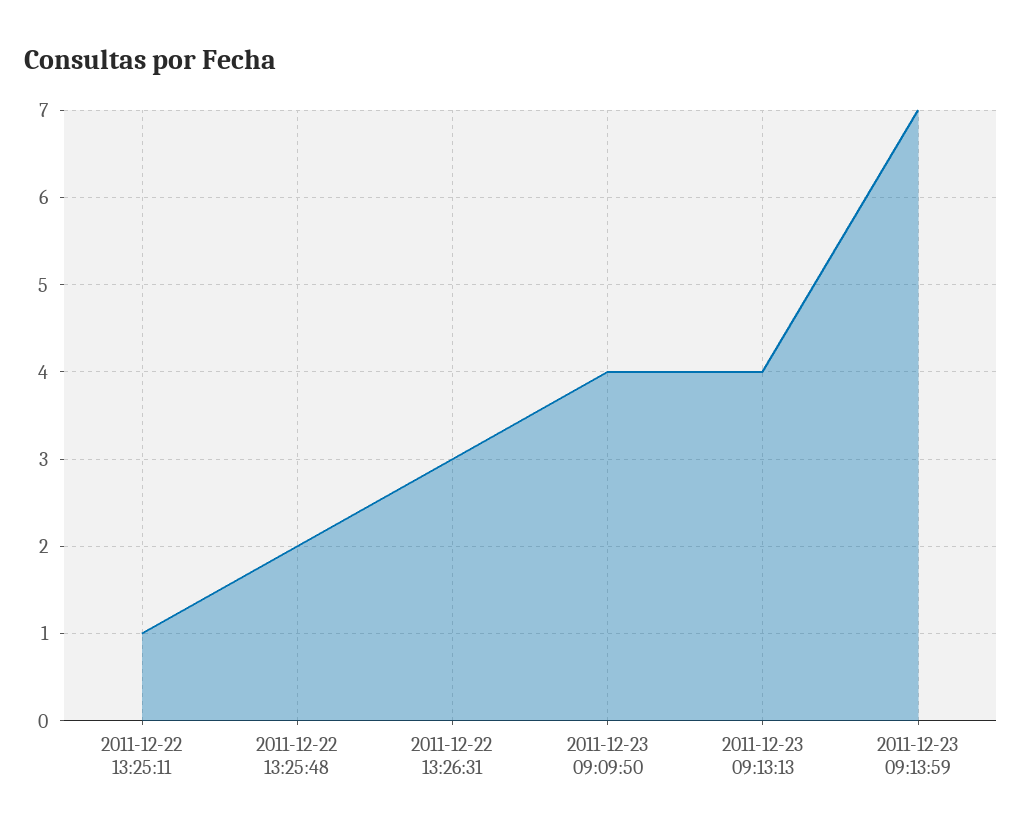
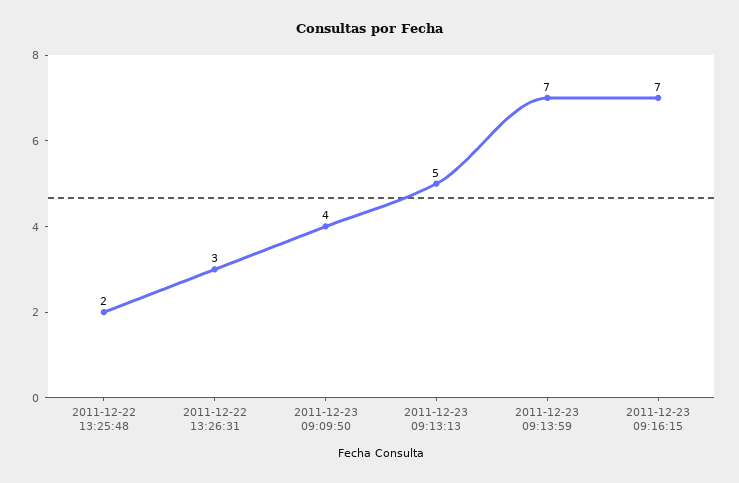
2011-12-22 13:25:11: 1 -> none
2011-12-23 09:13:13: 4 -> 5
2011-12-23 09:16:15: none -> 7

